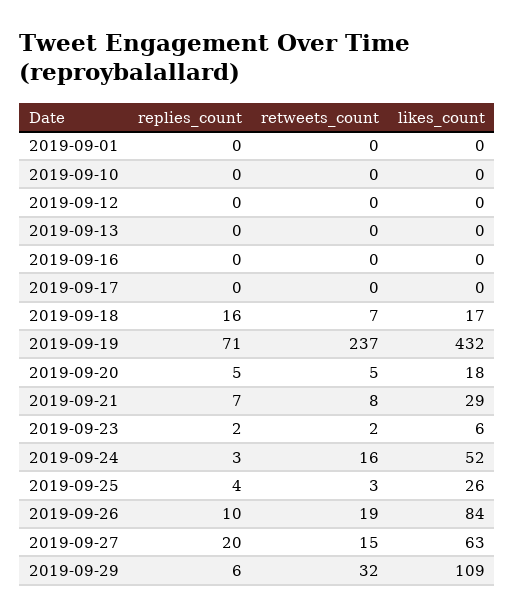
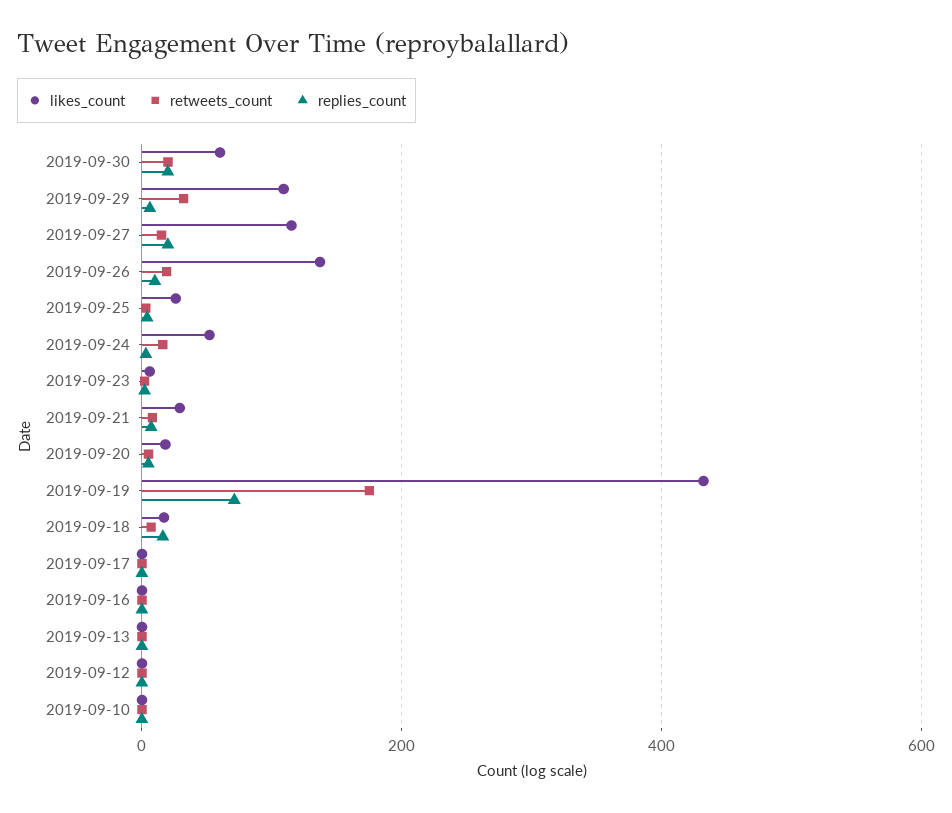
replies_count, 2019-09-01: 0 -> none
retweets_count, 2019-09-01: 0 -> none
likes_count, 2019-09-01: 0 -> none
retweets_count, 2019-09-19: 237 -> 180
likes_count, 2019-09-26: 84 -> 140
likes_count, 2019-09-27: 63 -> 120
likes_count, 2019-09-30: none -> 60
retweets_count, 2019-09-30: none -> 20
replies_count, 2019-09-30: none -> 20

